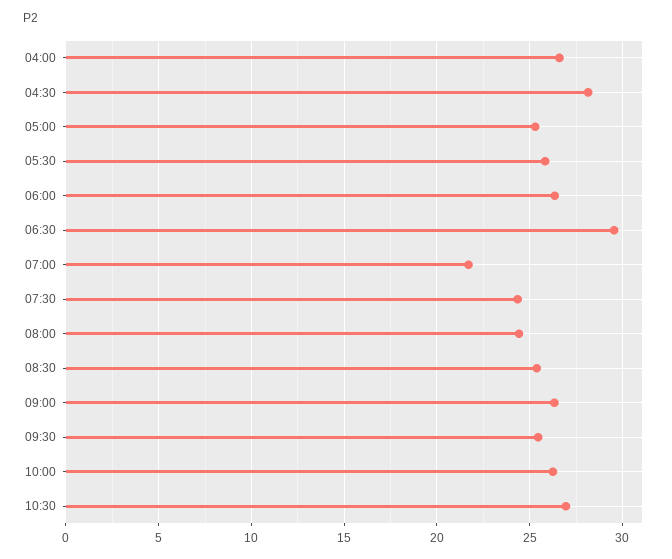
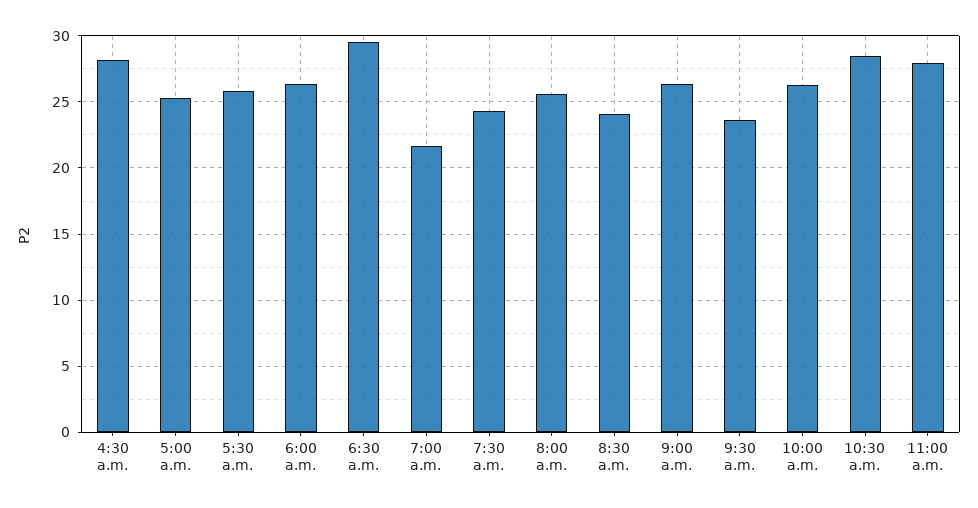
04:00: 26.5 -> none
08:00: 24.5 -> 25.5
08:30: 25.5 -> 24
09:30: 25.5 -> 23.5
10:30: 27 -> 28.5
11:00 a.m.: none -> 28

